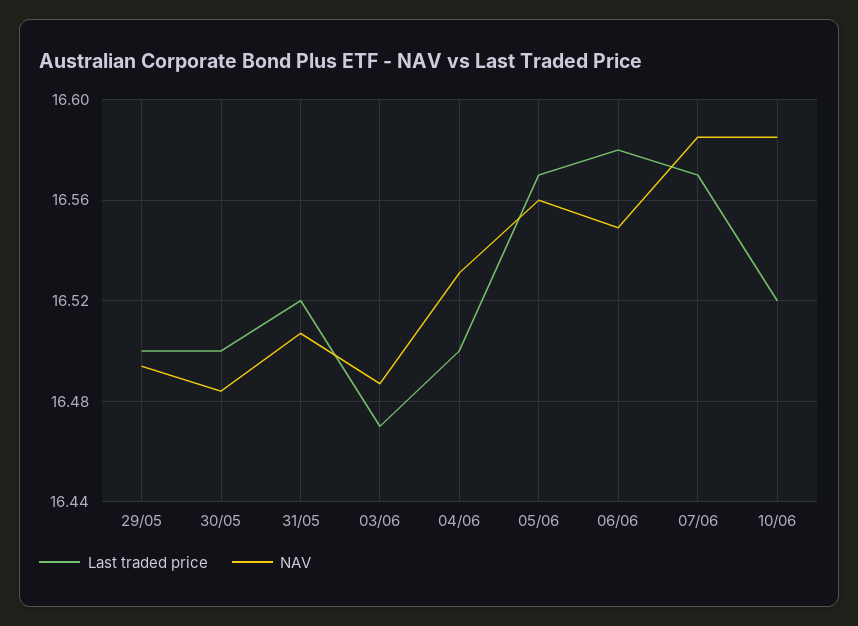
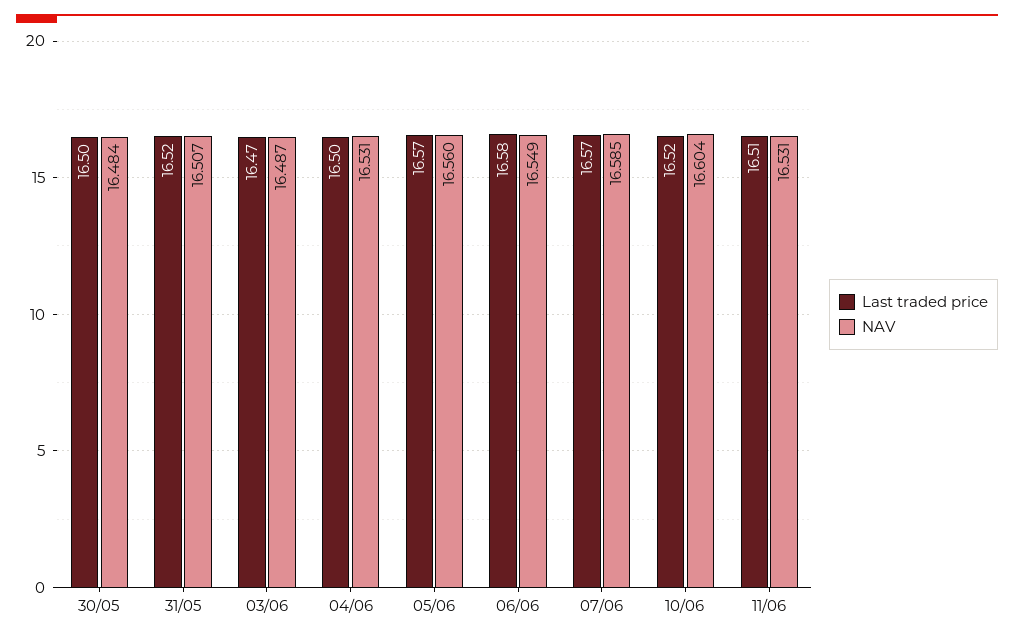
Last traded price, 29/05: 16.5 -> none
NAV, 29/05: 16.495 -> none
NAV, 10/06: 16.585 -> 16.604
Last traded price, 11/06: none -> 16.51
NAV, 11/06: none -> 16.531

